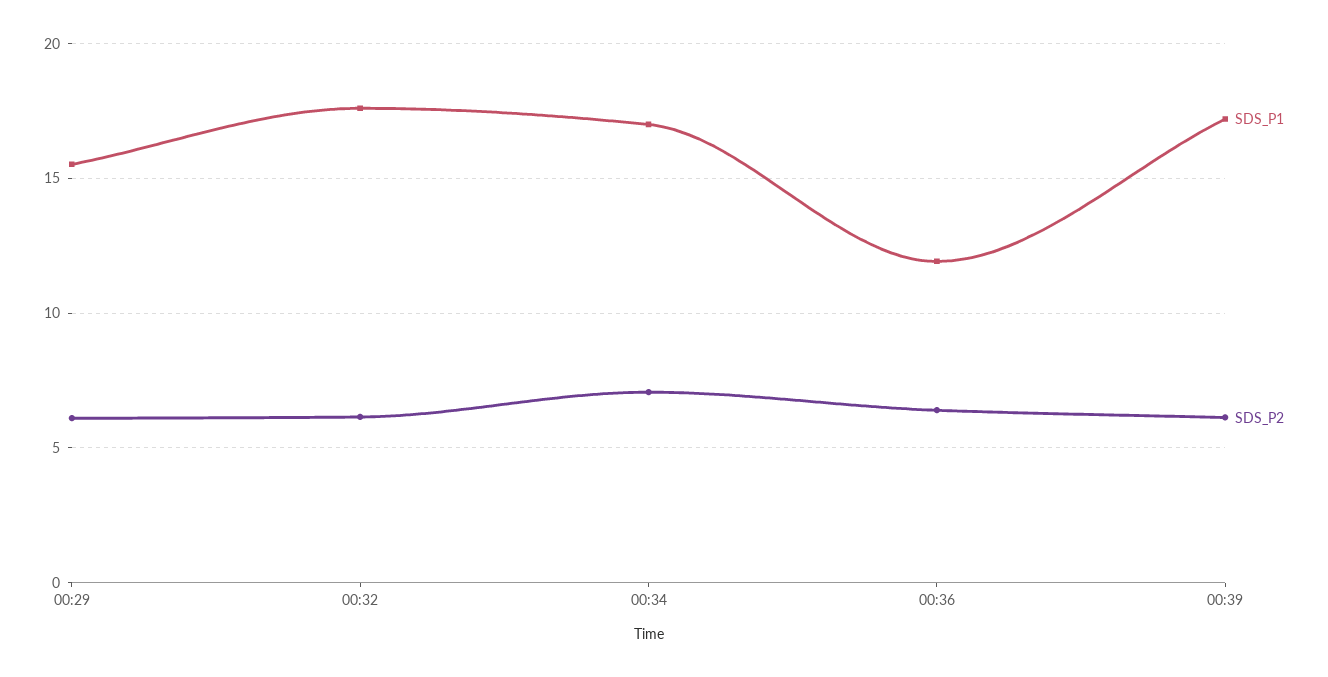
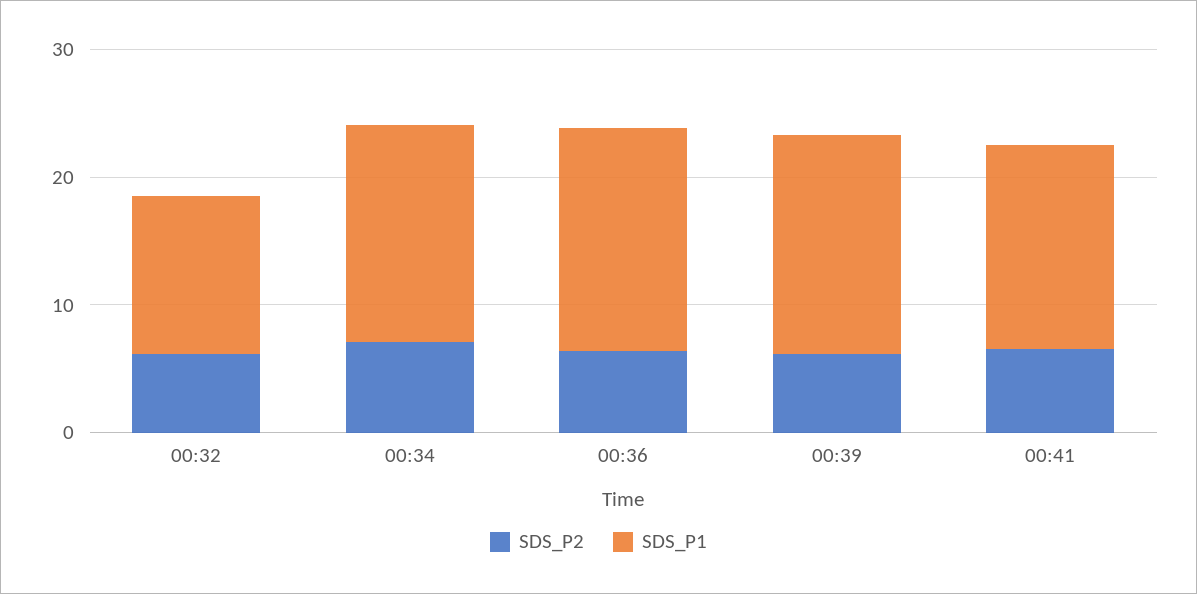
SDS_P1, 00:29: 15.5 -> none
SDS_P2, 00:29: 6 -> none
SDS_P1, 00:32: 17.5 -> 12
SDS_P1, 00:36: 12 -> 18
SDS_P2, 00:41: none -> 6
SDS_P1, 00:41: none -> 16

